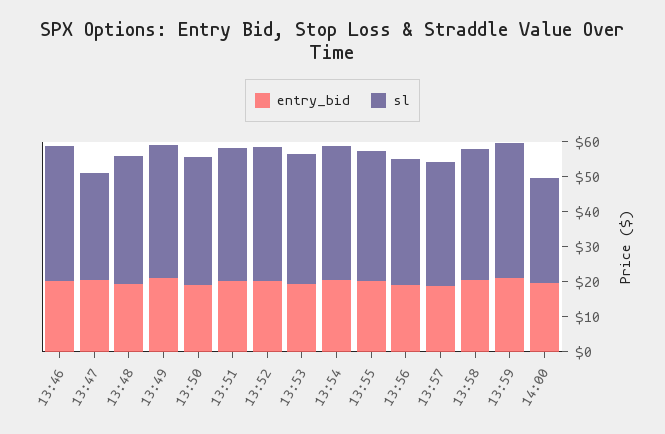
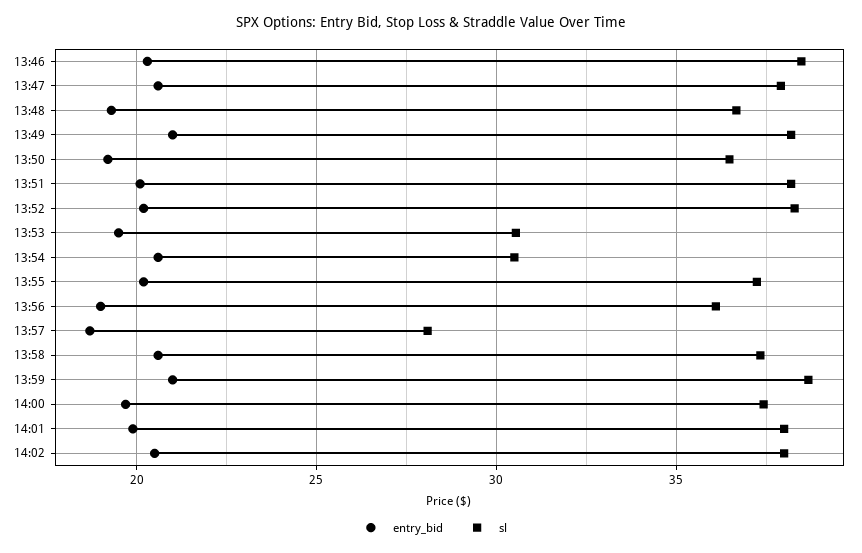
sl, 13:47: 30 -> 38
sl, 13:53: 37.5 -> 30.5
sl, 13:54: 37.5 -> 30.5
sl, 13:57: 35 -> 28
sl, 14:00: 30 -> 37.5
entry_bid, 14:01: none -> 20
sl, 14:01: none -> 38
entry_bid, 14:02: none -> 20.5
sl, 14:02: none -> 38

